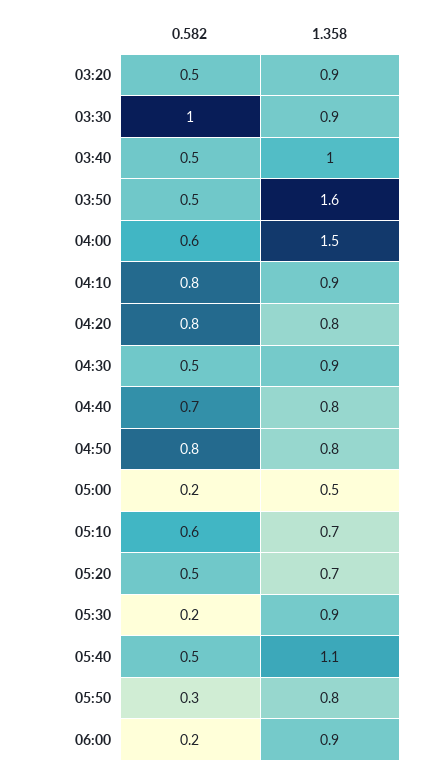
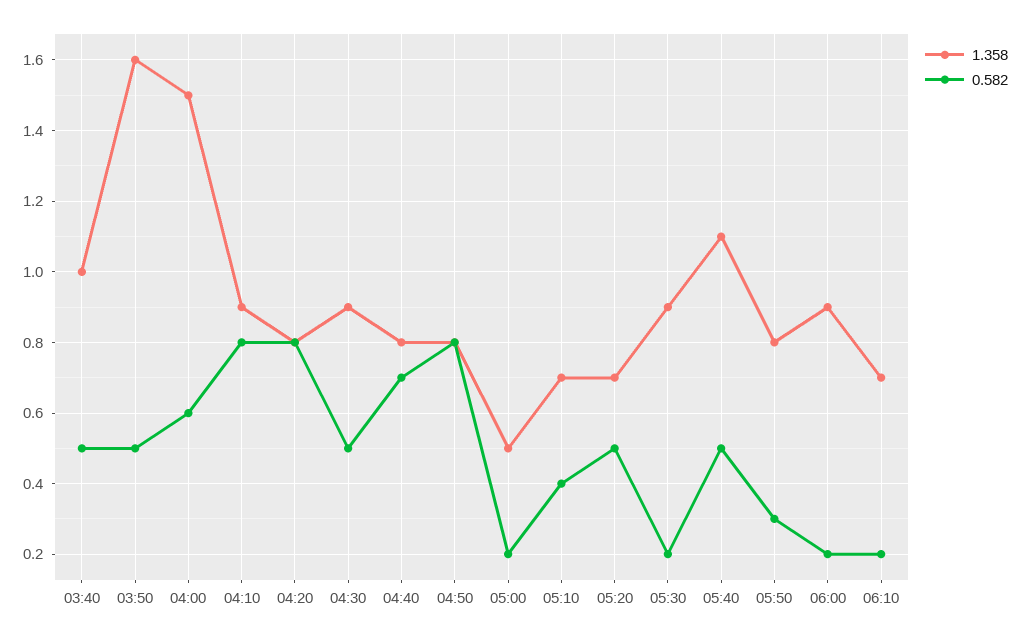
0.582, 03:20: 0.5 -> none
1.358, 03:20: 0.9 -> none
0.582, 03:30: 1 -> none
1.358, 03:30: 0.9 -> none
0.582, 05:10: 0.6 -> 0.4
1.358, 06:10: none -> 0.7
0.582, 06:10: none -> 0.2

